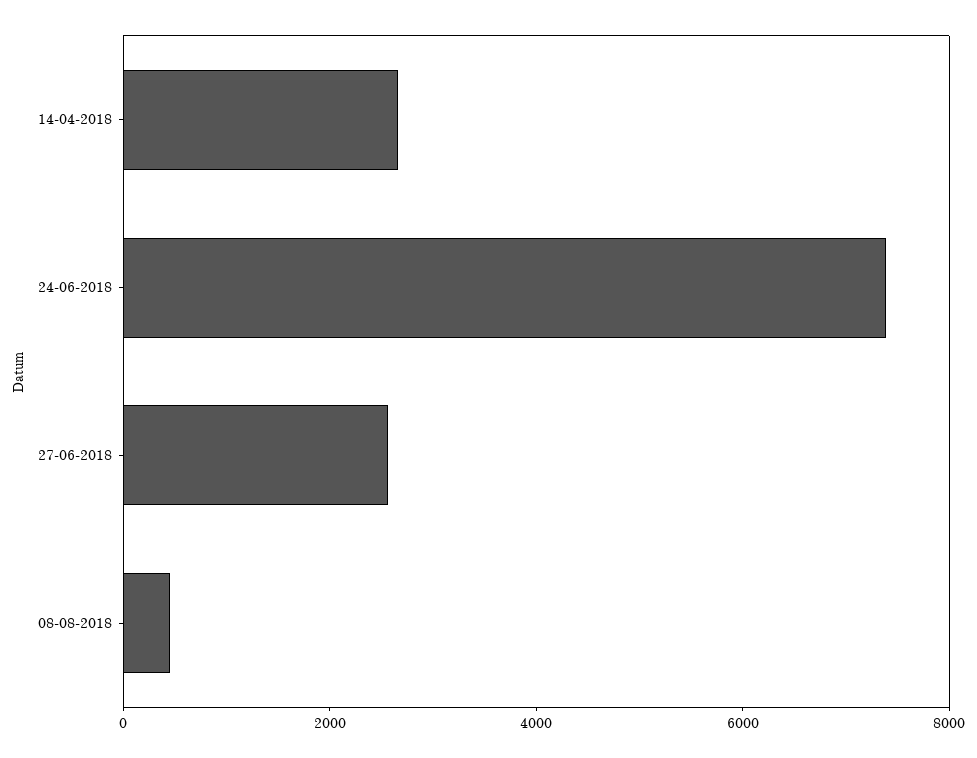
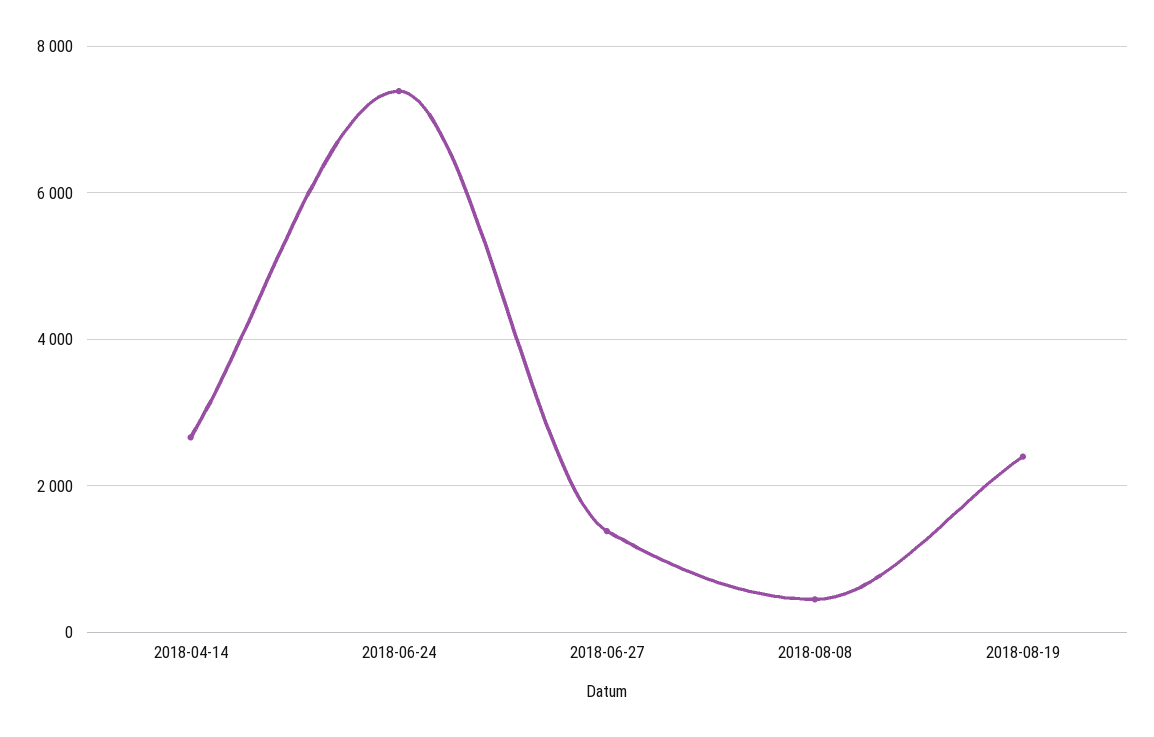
27-06-2018: 2500 -> 1400
2018-08-19: none -> 2400

